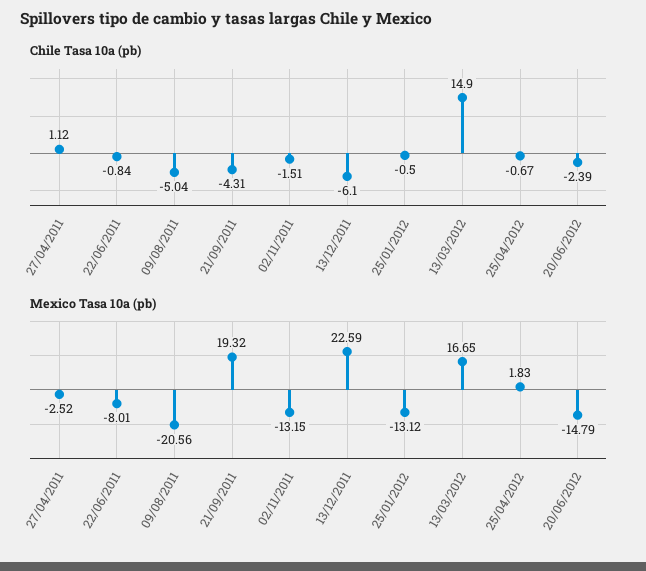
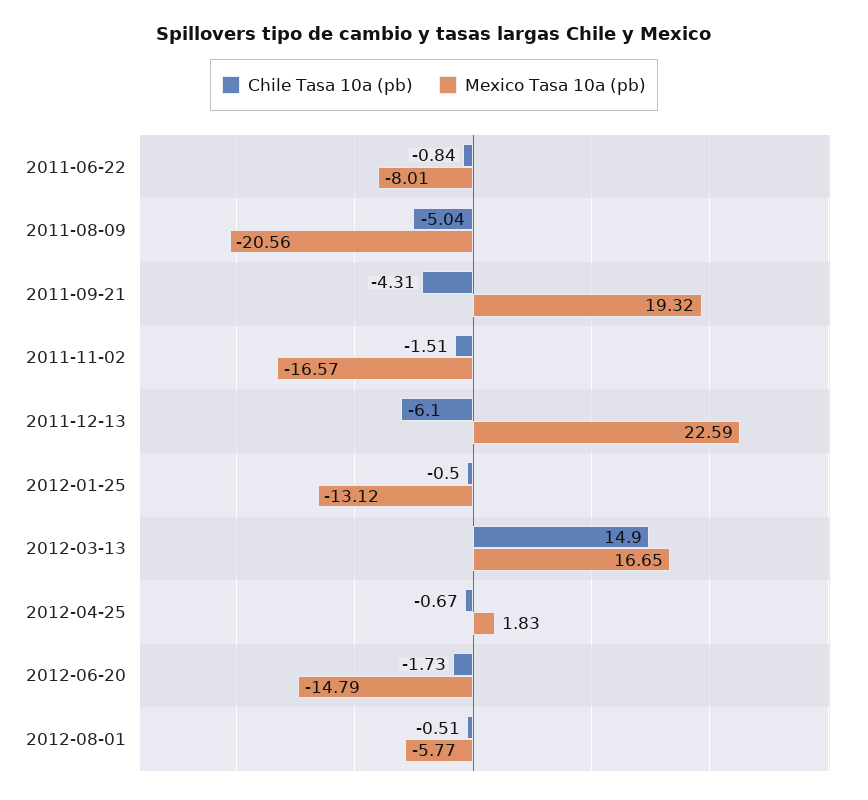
Chile Tasa 10a (pb), 27/04/2011: 1.12 -> none
Chile Tasa 10a (pb), 20/06/2012: -2.39 -> -1.73
Mexico Tasa 10a (pb), 27/04/2011: -2.52 -> none
Mexico Tasa 10a (pb), 02/11/2011: -13.15 -> -16.57
Chile Tasa 10a (pb), 2012-08-01: none -> -0.51
Mexico Tasa 10a (pb), 2012-08-01: none -> -5.77

